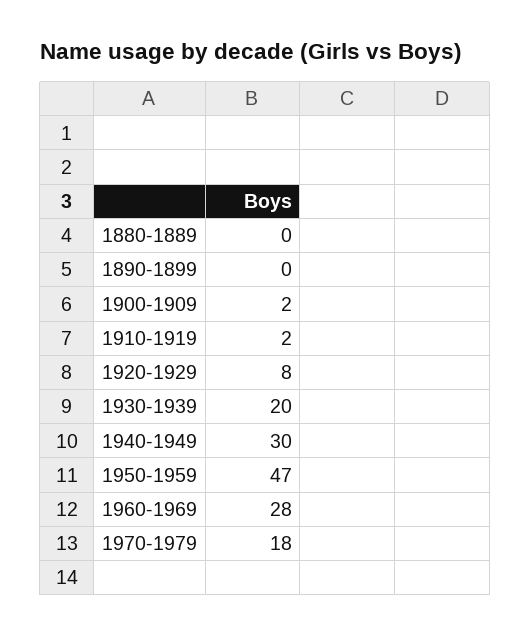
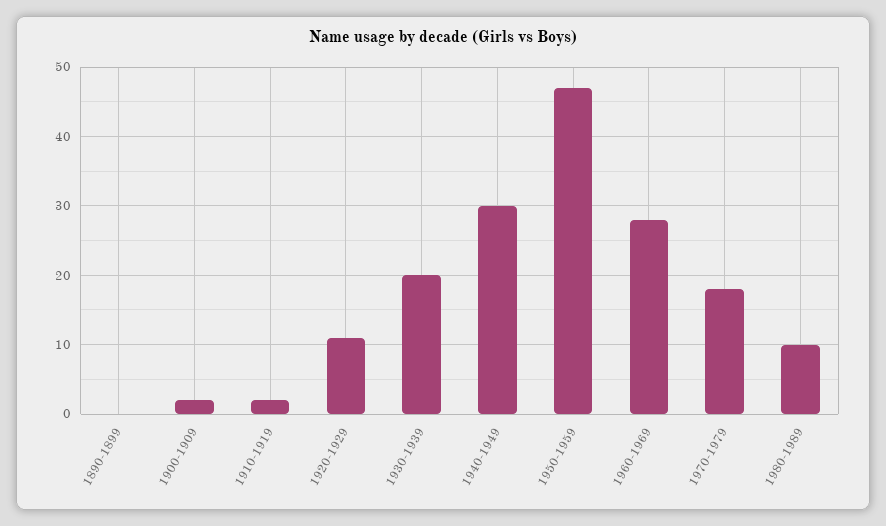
1880-1889: 0 -> none
1920-1929: 8 -> 11
1980-1989: none -> 10

